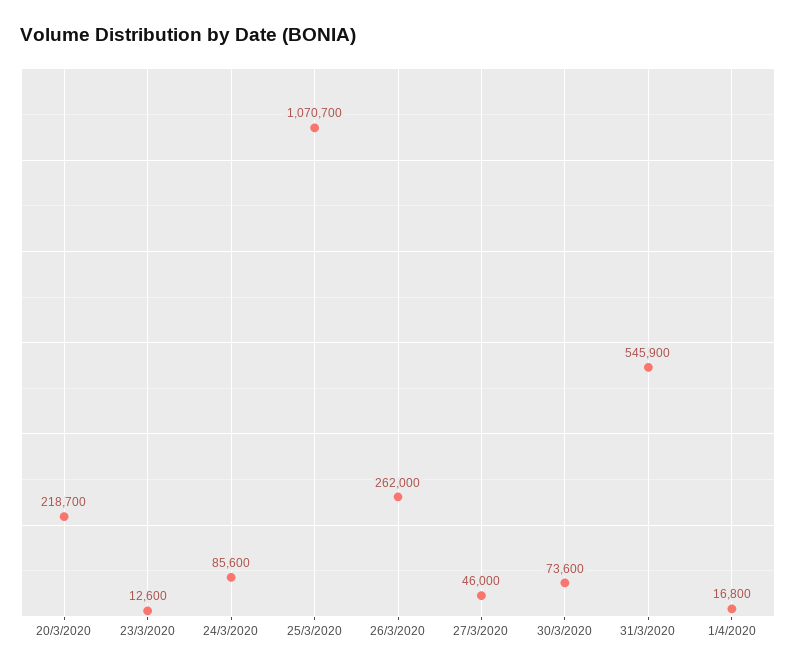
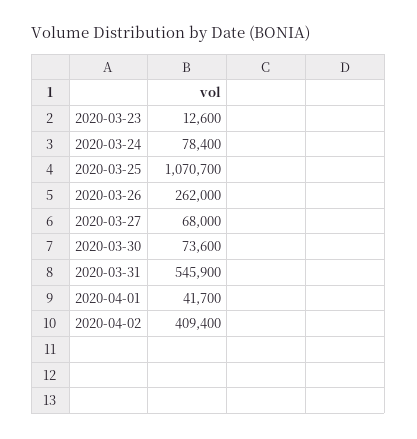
20/3/2020: 218700 -> none
24/3/2020: 85600 -> 78400
27/3/2020: 46000 -> 68000
1/4/2020: 16800 -> 41700
2020-04-02: none -> 409400

